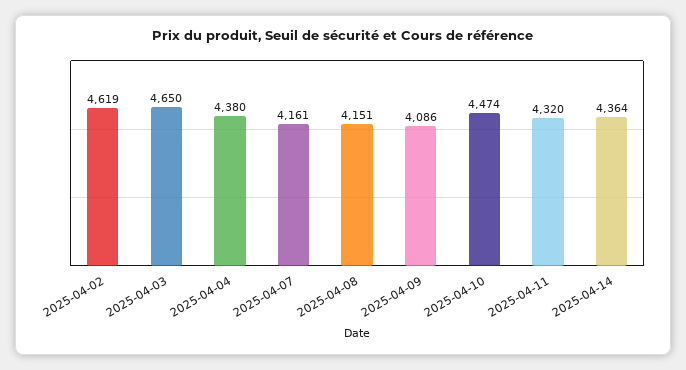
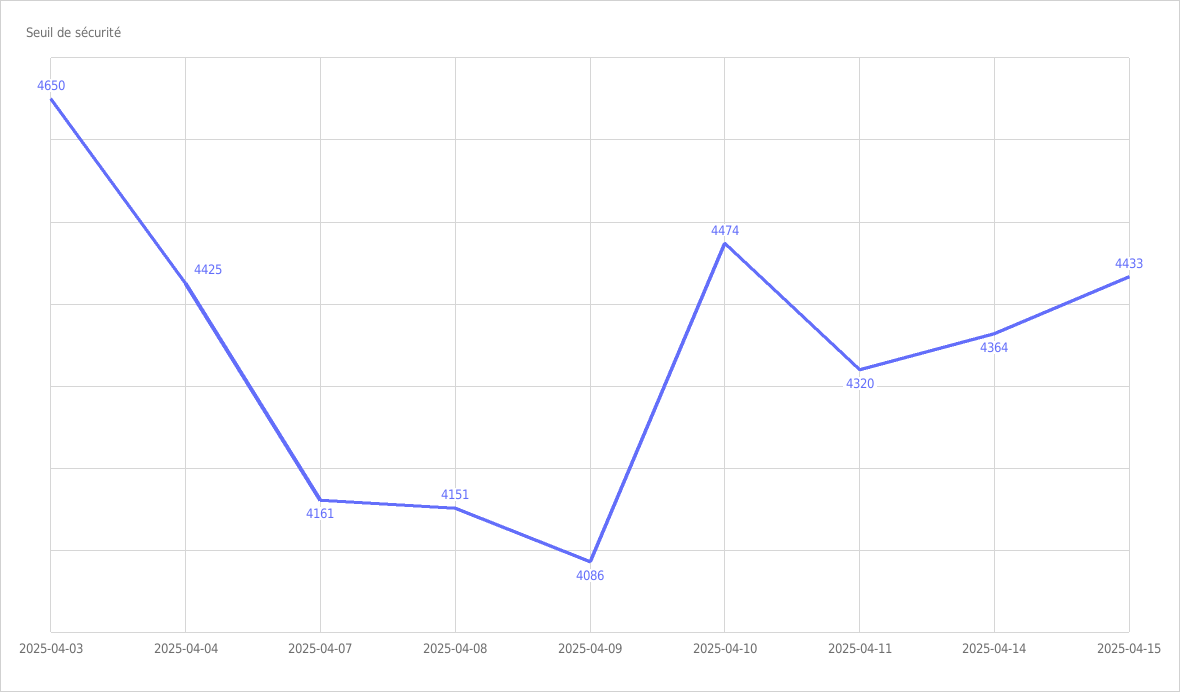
2025-04-02: 4619 -> none
2025-04-04: 4380 -> 4425
2025-04-15: none -> 4433

